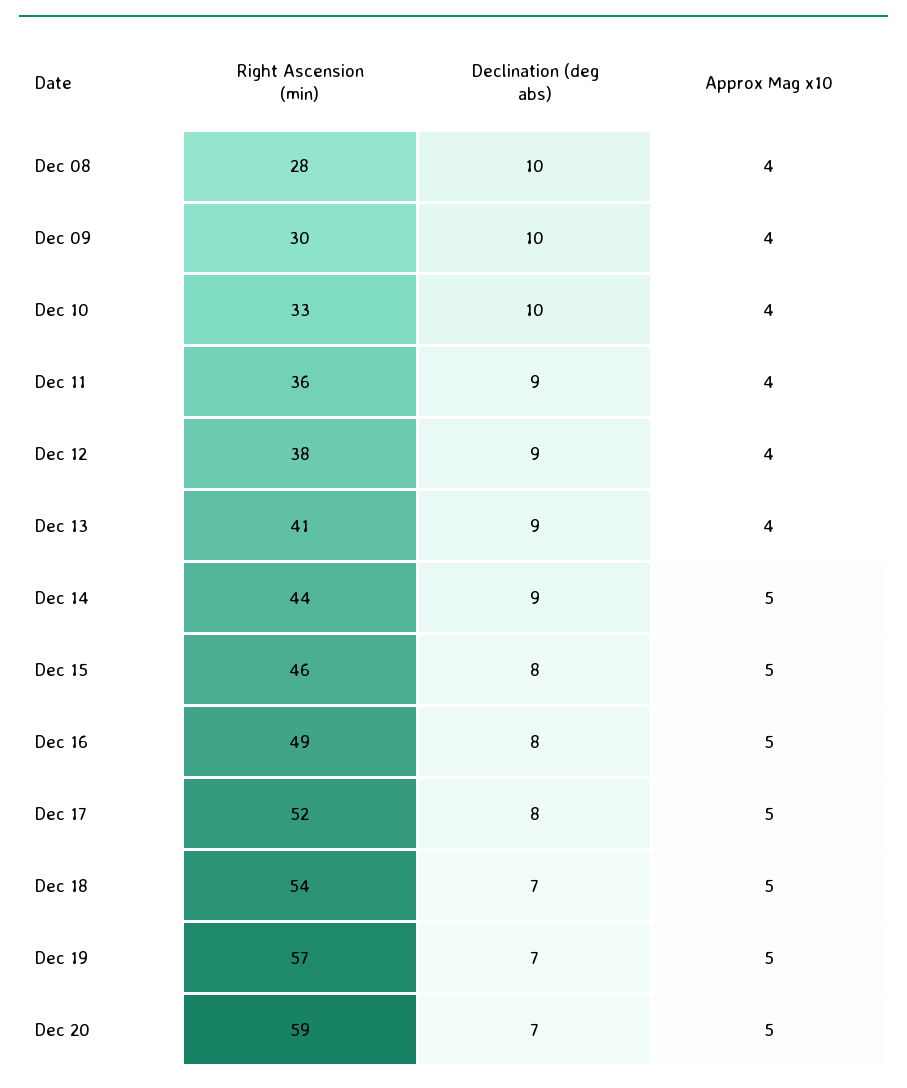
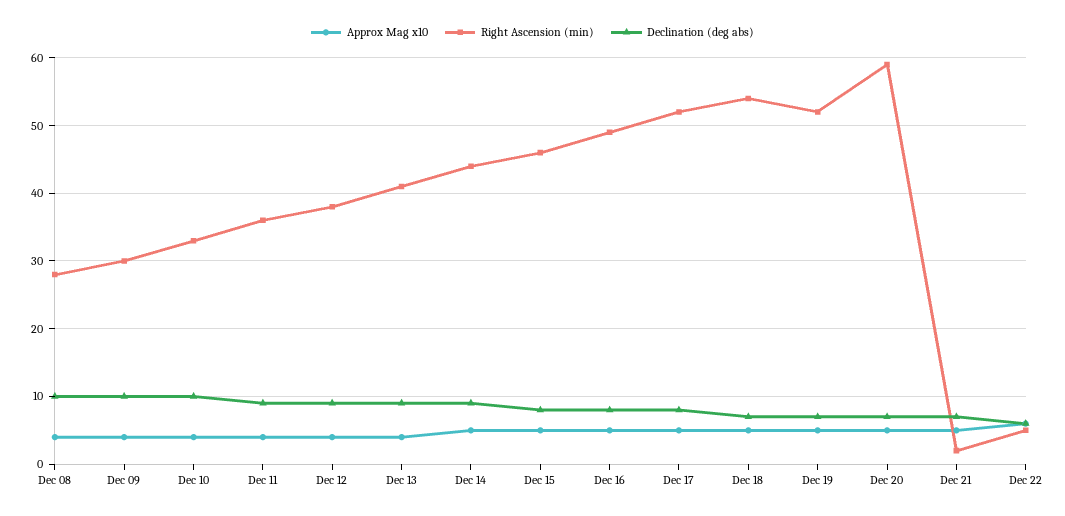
Right Ascension (min), Dec 19: 57 -> 52
Approx Mag x10, Dec 21: none -> 5
Right Ascension (min), Dec 21: none -> 2
Declination (deg abs), Dec 21: none -> 7
Approx Mag x10, Dec 22: none -> 6
Right Ascension (min), Dec 22: none -> 5
Declination (deg abs), Dec 22: none -> 6

